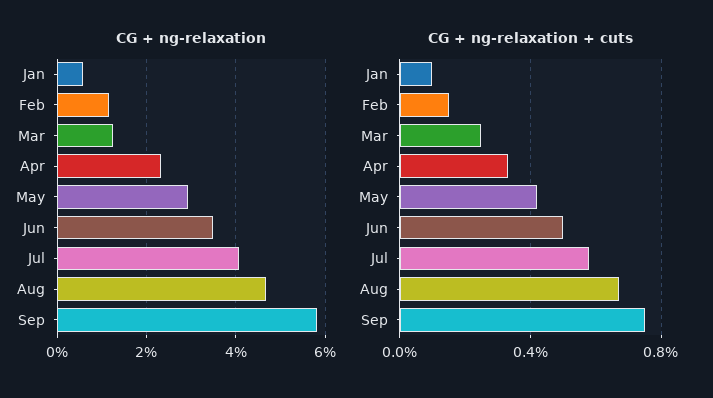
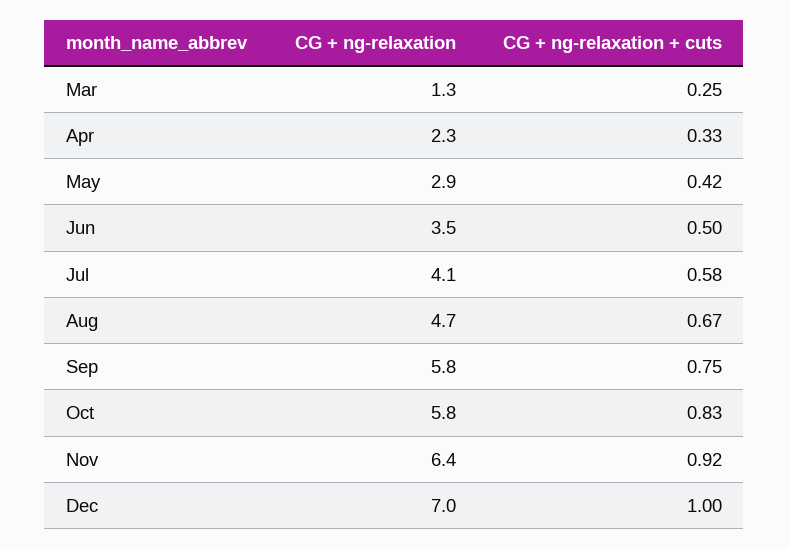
CG + ng-relaxation, Jan: 0.6 -> none
CG + ng-relaxation, Feb: 1.2 -> none
CG + ng-relaxation + cuts, Jan: 0.1 -> none
CG + ng-relaxation + cuts, Feb: 0.15 -> none
CG + ng-relaxation, Oct: none -> 5.8
CG + ng-relaxation + cuts, Oct: none -> 0.83
CG + ng-relaxation, Nov: none -> 6.4
CG + ng-relaxation + cuts, Nov: none -> 0.92
CG + ng-relaxation, Dec: none -> 7
CG + ng-relaxation + cuts, Dec: none -> 1

